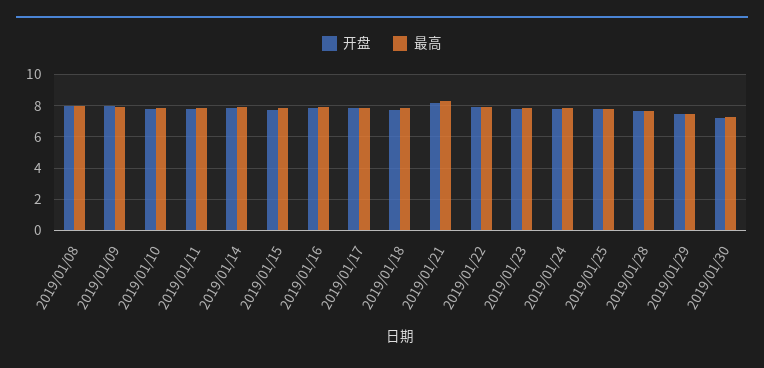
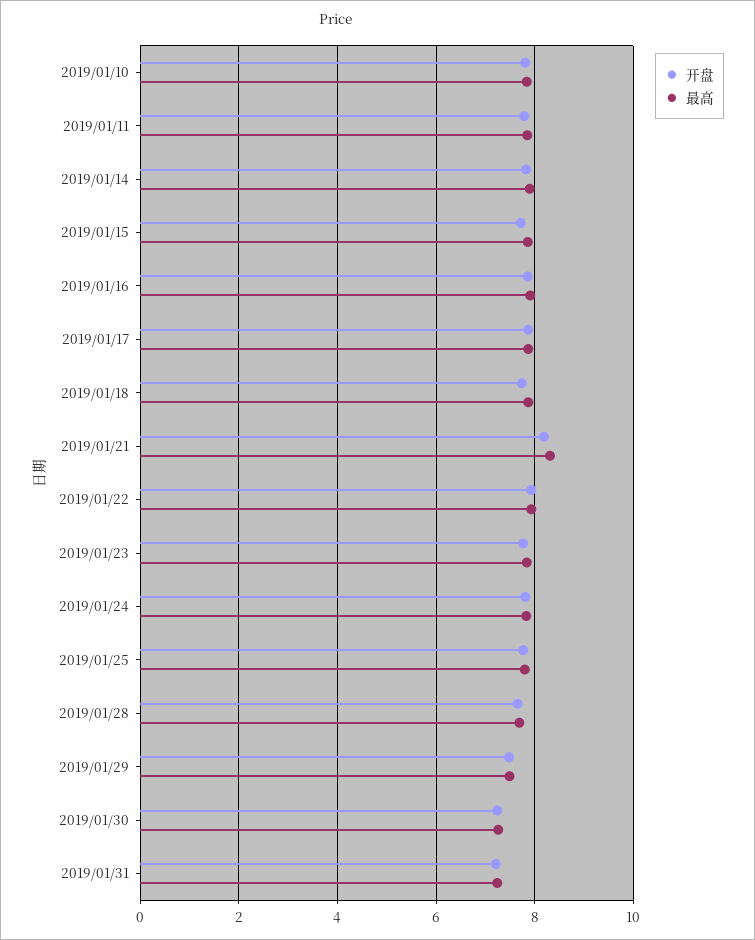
开盘, 2019/01/08: 8 -> none
最高, 2019/01/08: 8 -> none
开盘, 2019/01/09: 8 -> none
最高, 2019/01/09: 8 -> none
开盘, 2019/01/31: none -> 7.2
最高, 2019/01/31: none -> 7.2

